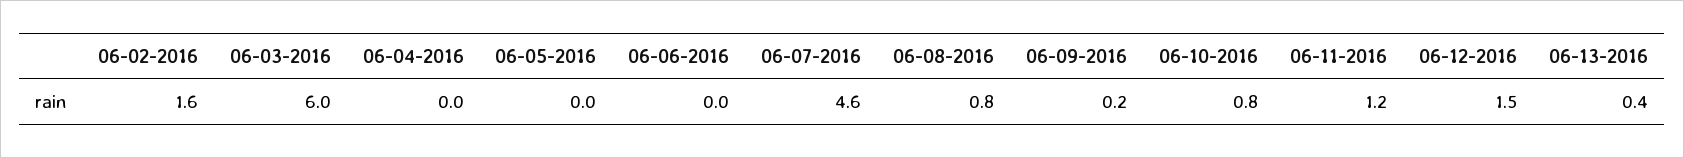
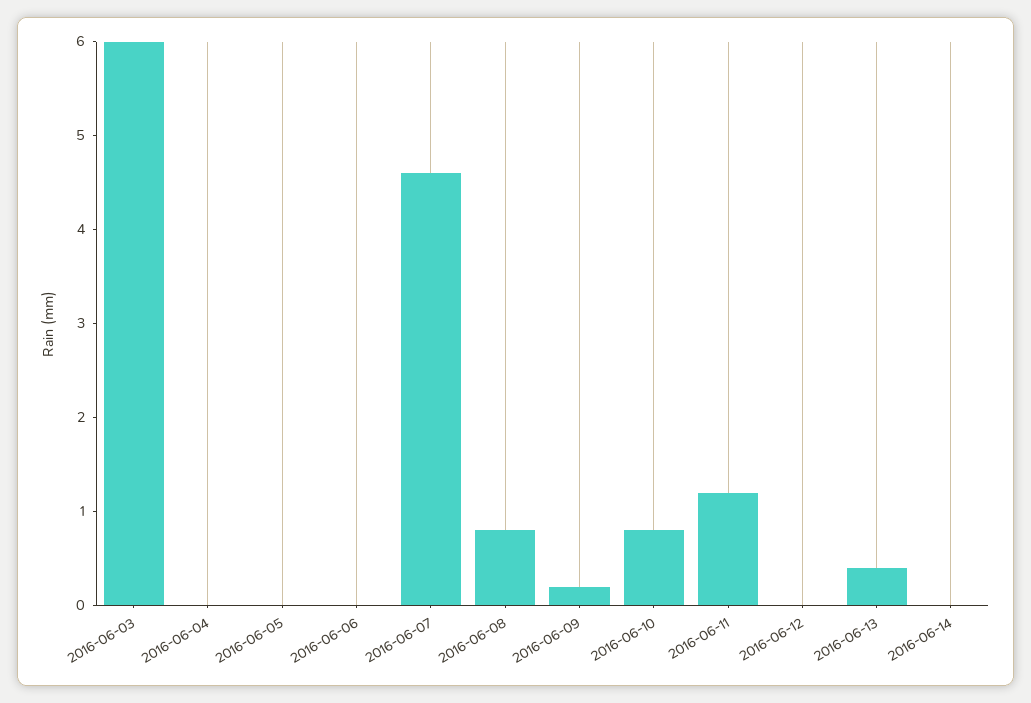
06-02-2016: 1.6 -> none
06-12-2016: 1.5 -> 0
2016-06-14: none -> 0

